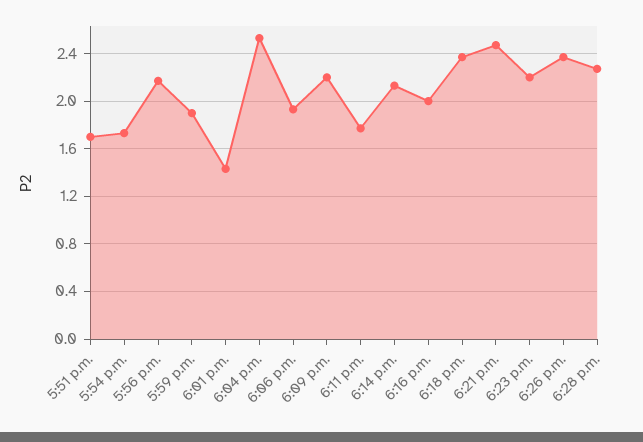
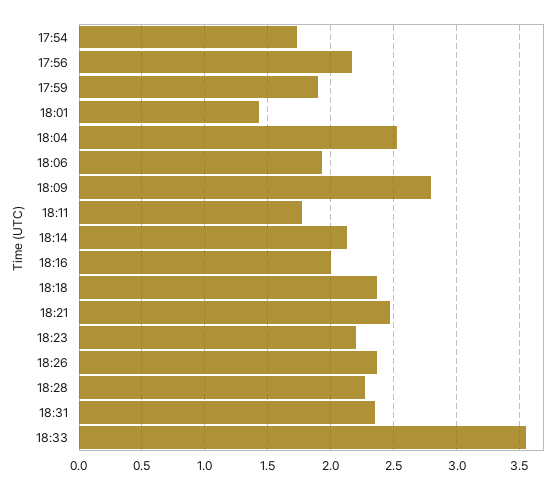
5:51 p.m.: 1.7 -> none
6:09 p.m.: 2.2 -> 2.8
18:31: none -> 2.35
18:33: none -> 3.55

